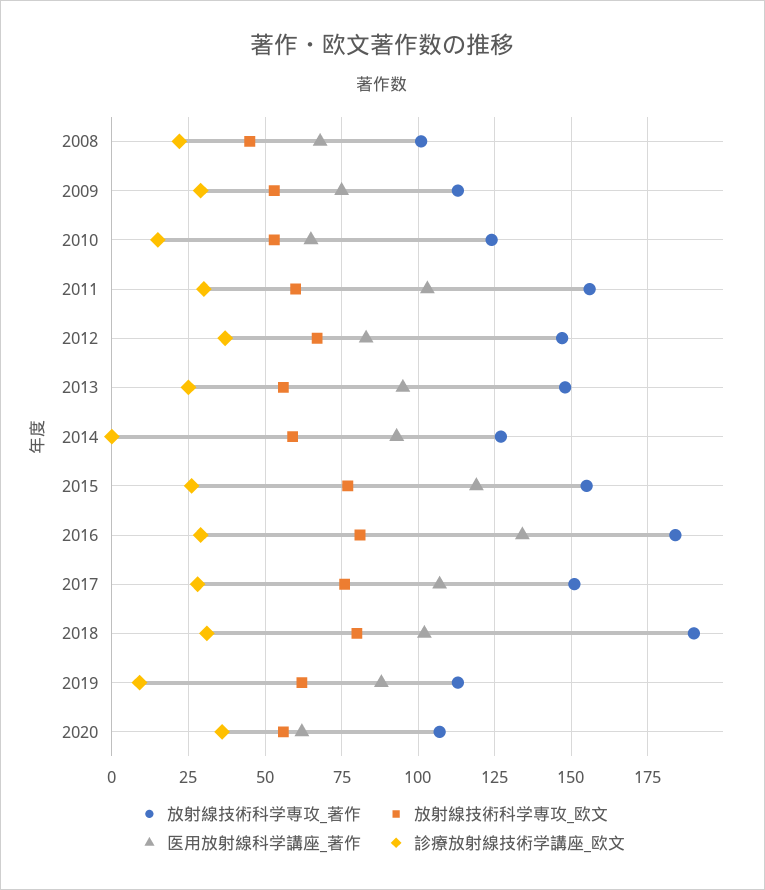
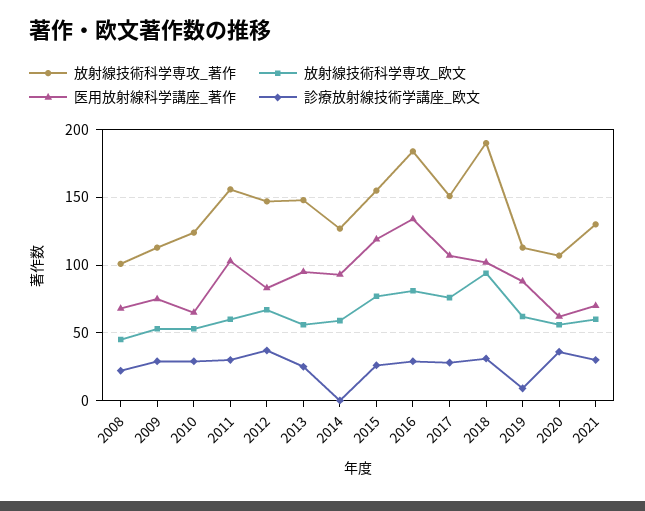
診療放射線技術学講座_欧文, 2010: 15 -> 30
放射線技術科学専攻_欧文, 2018: 80 -> 95
放射線技術科学専攻_著作, 2021: none -> 130
放射線技術科学専攻_欧文, 2021: none -> 60
医用放射線科学講座_著作, 2021: none -> 70
診療放射線技術学講座_欧文, 2021: none -> 30

